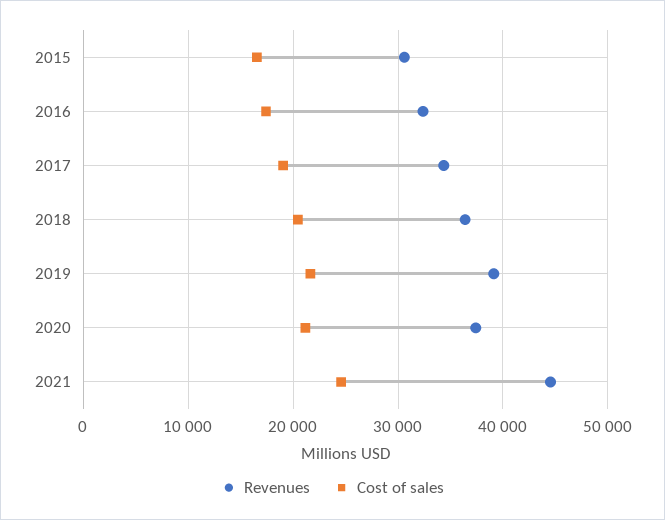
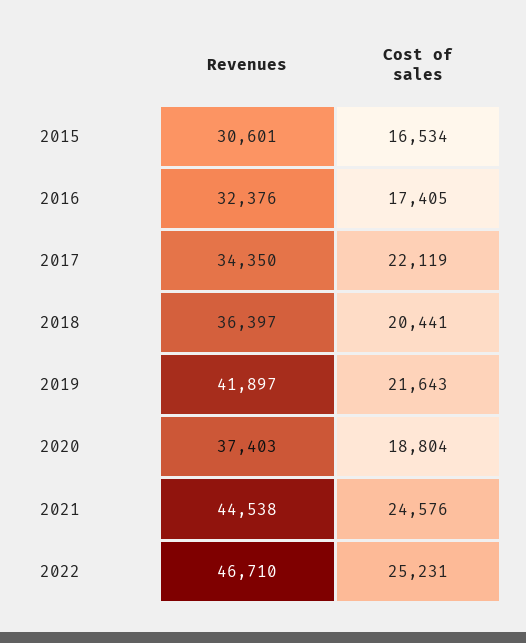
Cost of sales, 2017: 19000 -> 22119
Revenues, 2019: 39000 -> 41897
Cost of sales, 2020: 21000 -> 18804
Revenues, 2022: none -> 46710
Cost of sales, 2022: none -> 25231

